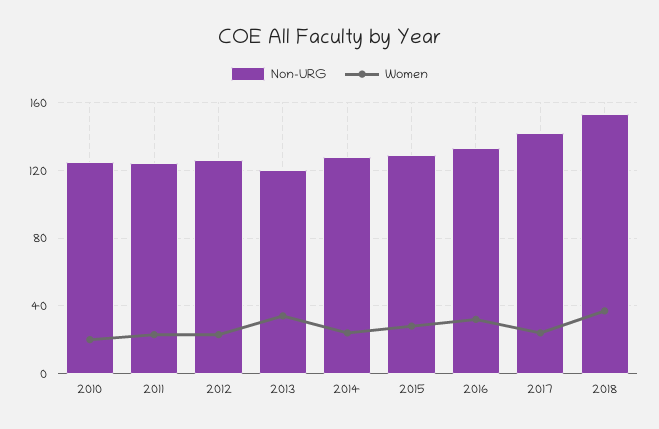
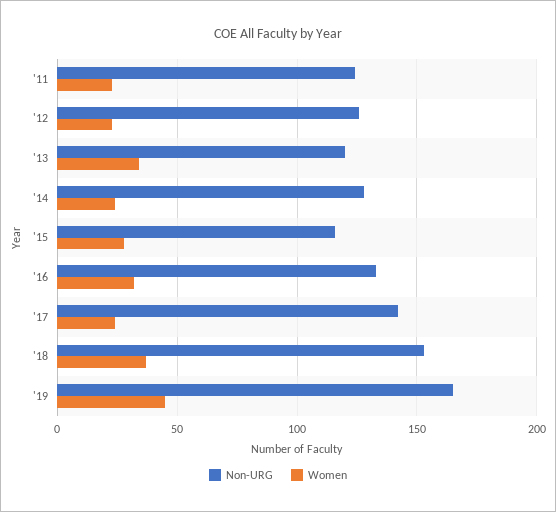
Non-URG, 2010: 125 -> none
Women, 2010: 20 -> none
Non-URG, 2015: 130 -> 115
Non-URG, '19: none -> 165
Women, '19: none -> 45

